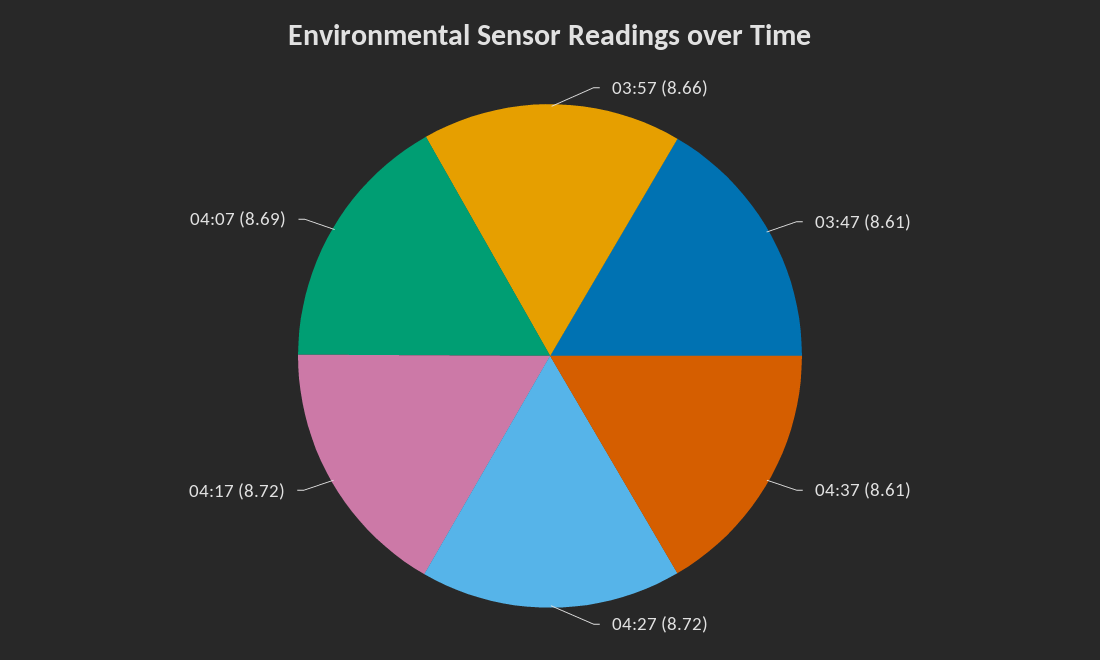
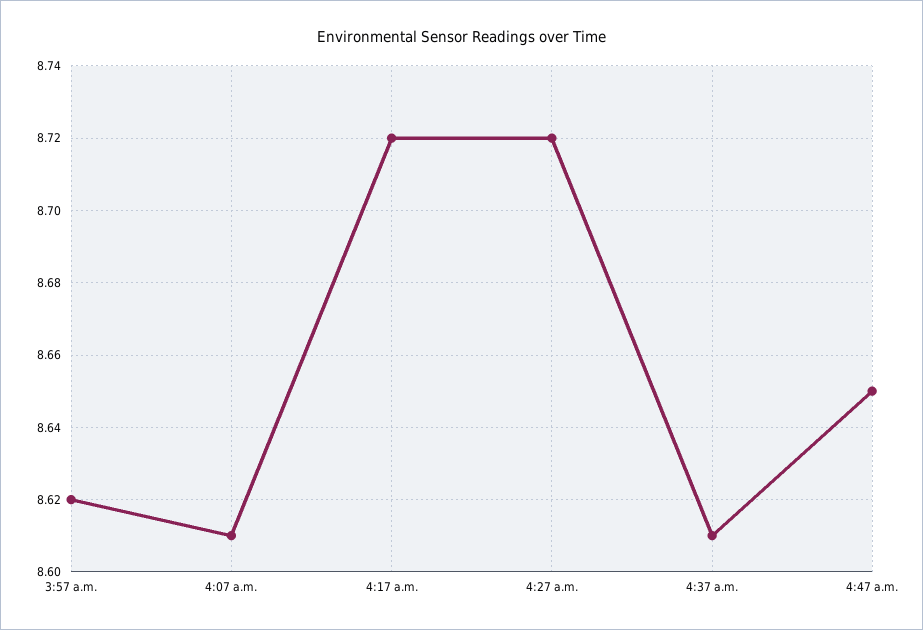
03:57: 8.66 -> 8.62
03:47: 8.61 -> none
04:07: 8.69 -> 8.61
4:47 a.m.: none -> 8.65

